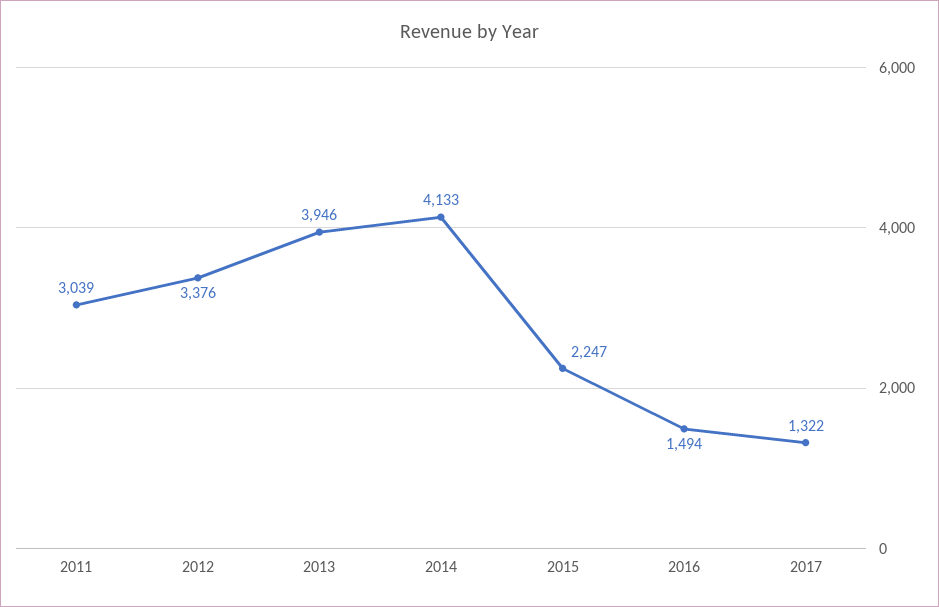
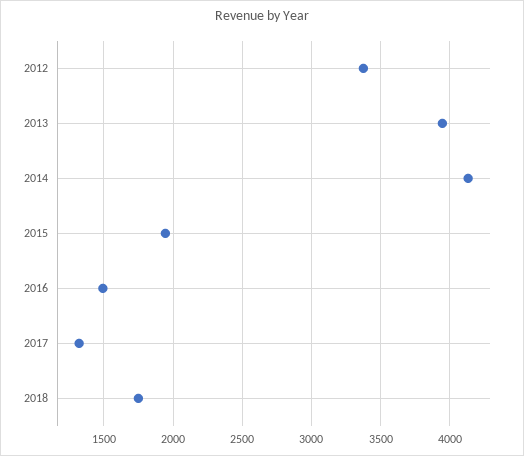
2011: 3039 -> none
2015: 2247 -> 1950
2018: none -> 1750

